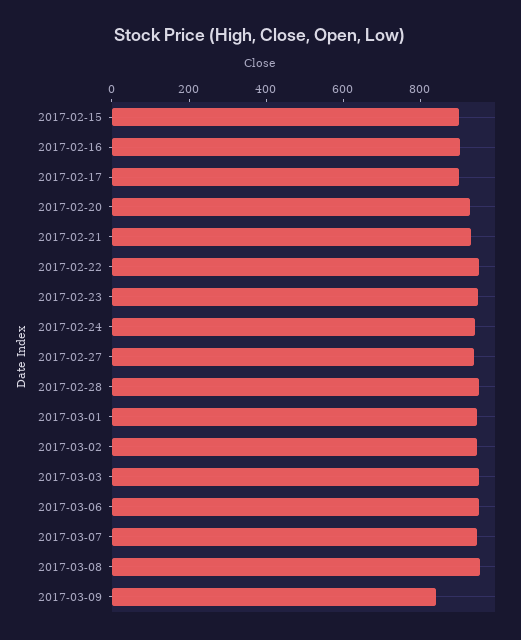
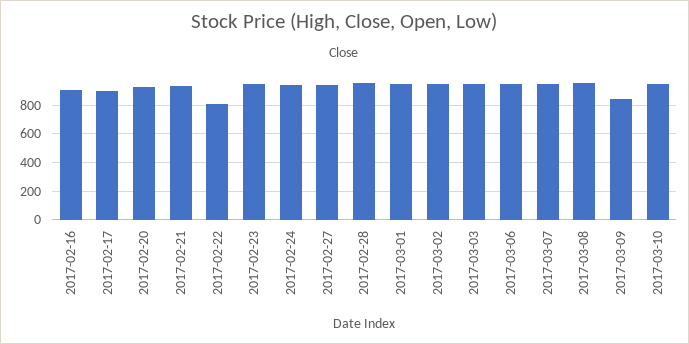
2017-02-15: 900 -> none
2017-02-22: 950 -> 800
2017-03-10: none -> 950

